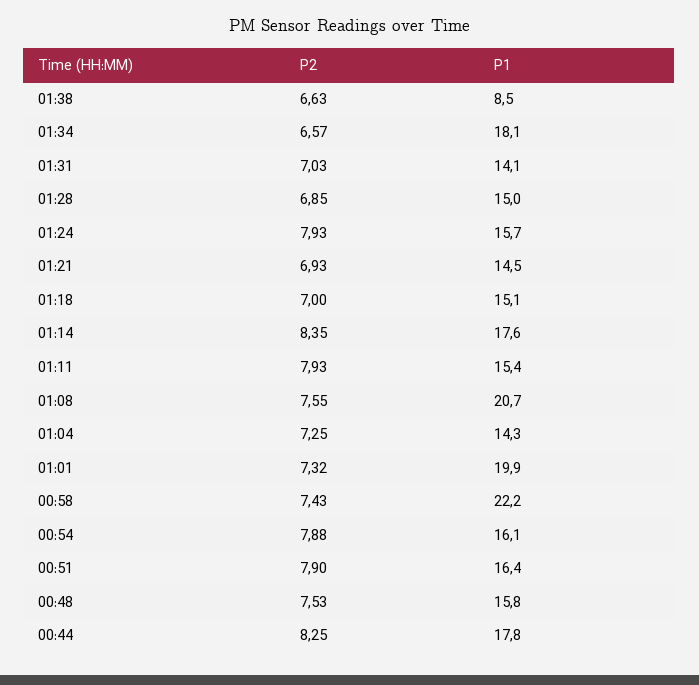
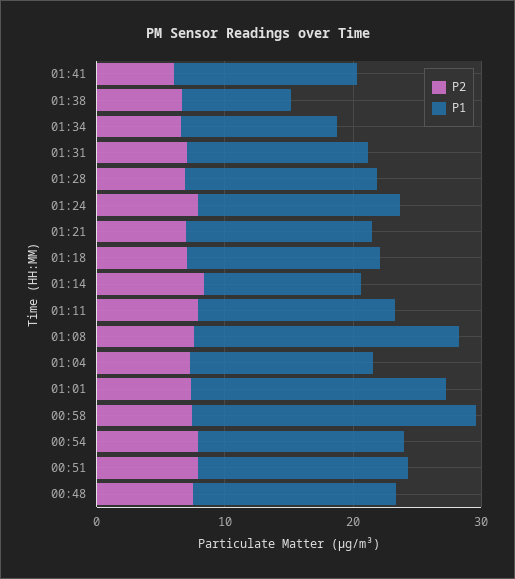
P1, 01:34: 18.1 -> 12
P1, 01:14: 17.6 -> 12
P2, 00:44: 8.25 -> none
P1, 00:44: 17.8 -> none
P2, 01:41: none -> 6
P1, 01:41: none -> 14

